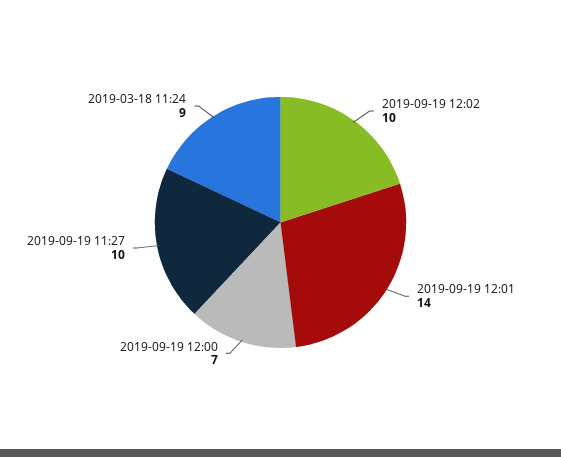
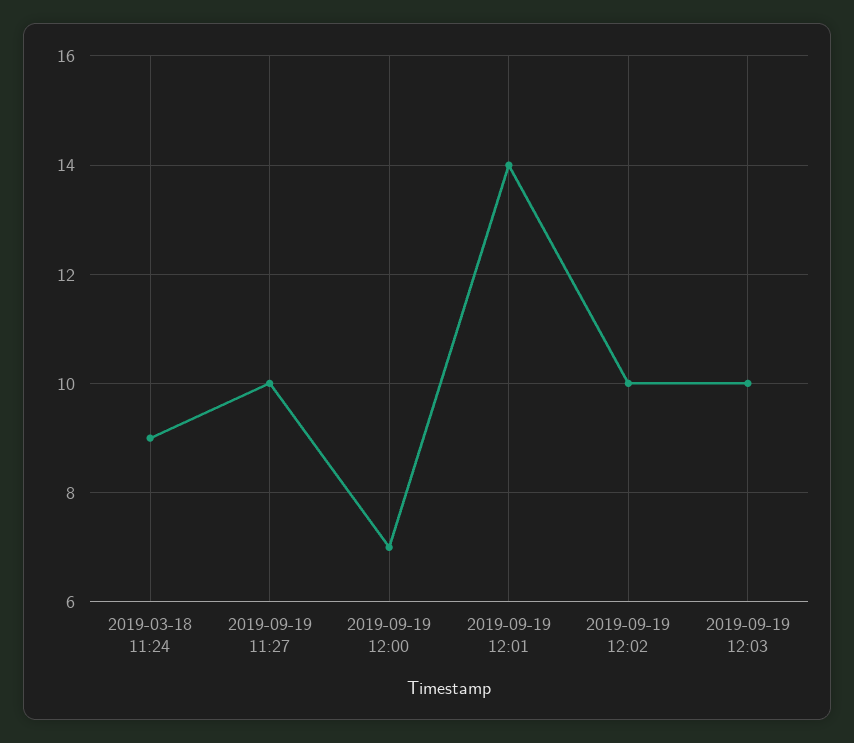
2019-09-19 12:03: none -> 10

